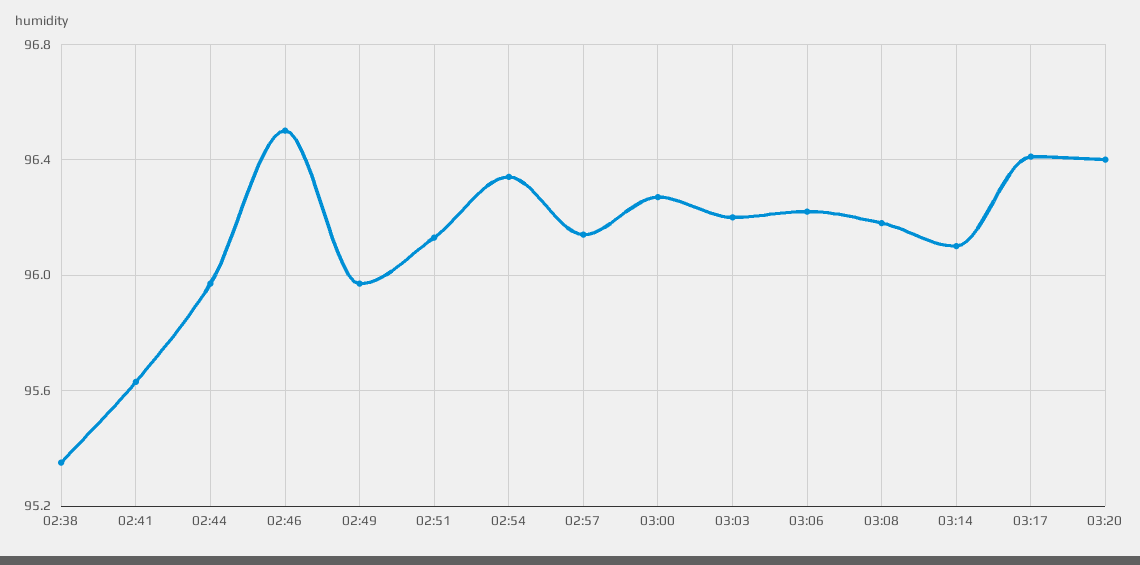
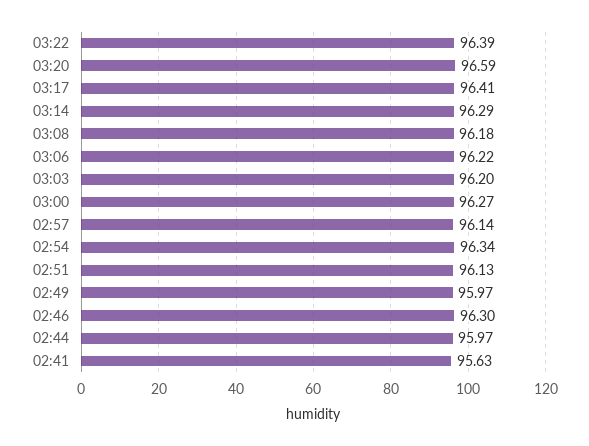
02:38: 95.35 -> none
02:46: 96.5 -> 96.3
03:14: 96.1 -> 96.29
03:20: 96.4 -> 96.59
03:22: none -> 96.39

